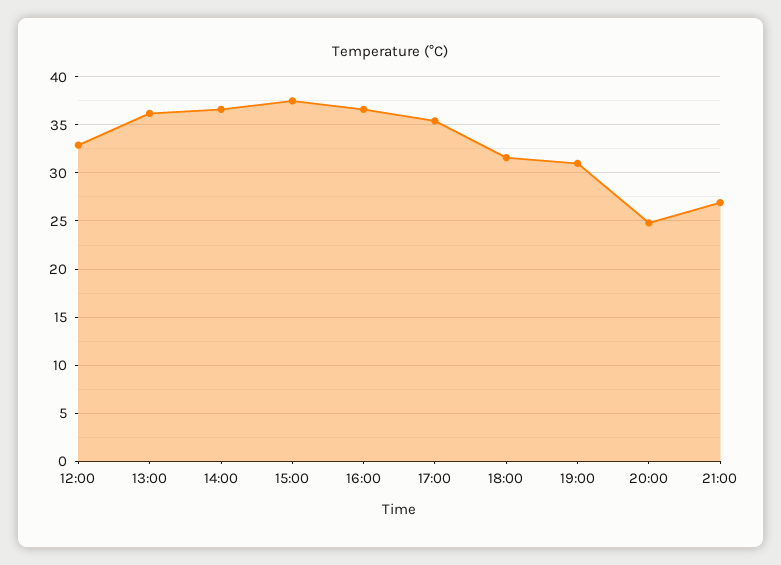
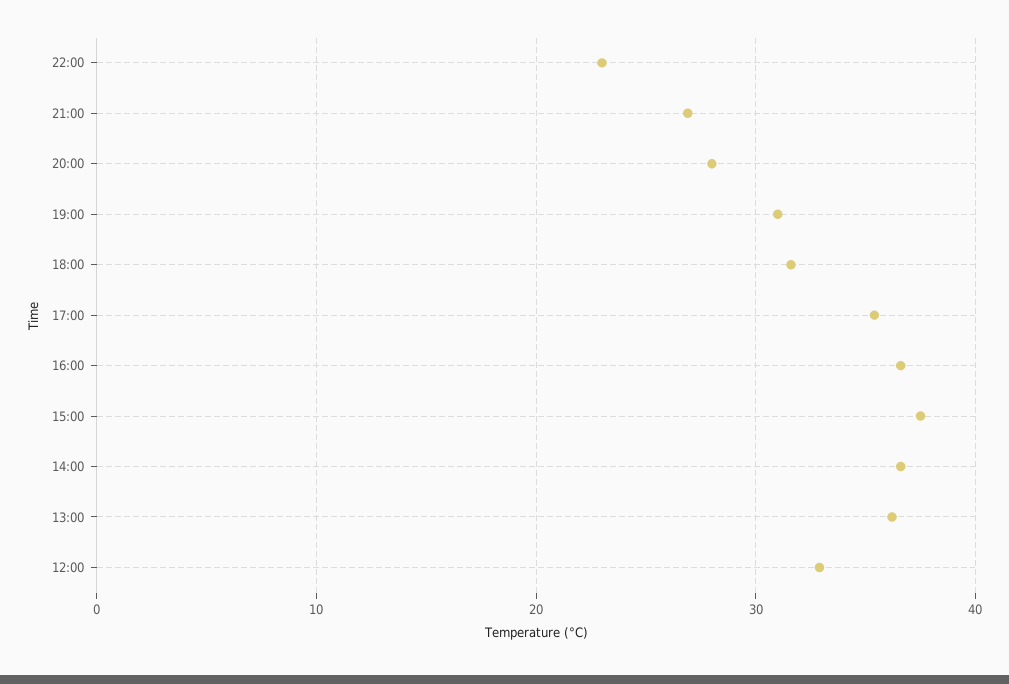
20:00: 25 -> 28
22:00: none -> 23

